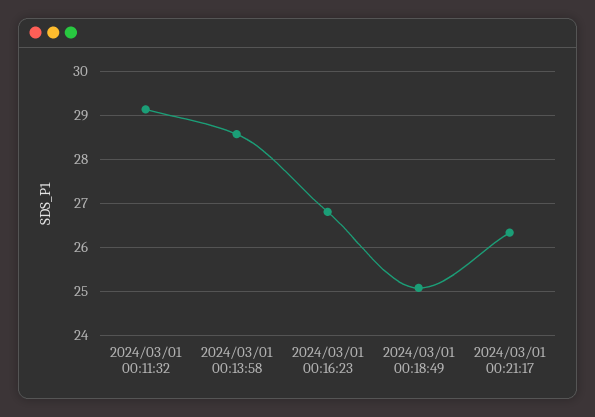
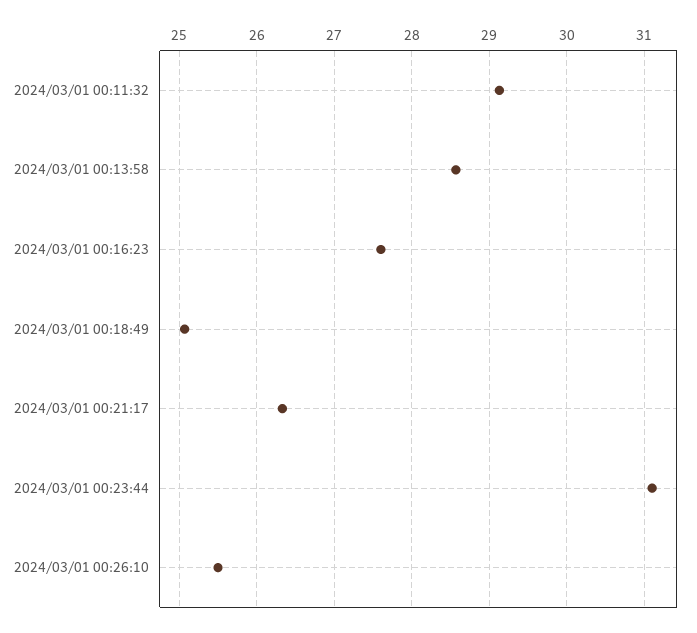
2024/03/01 00:16:23: 26.8 -> 27.6
2024/03/01 00:23:44: none -> 31.1
2024/03/01 00:26:10: none -> 25.5

